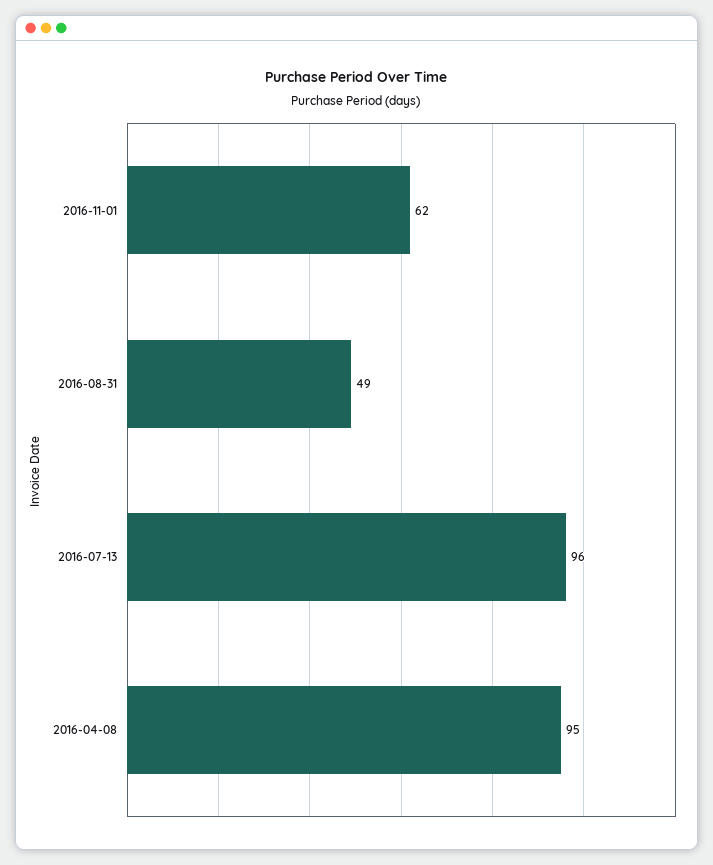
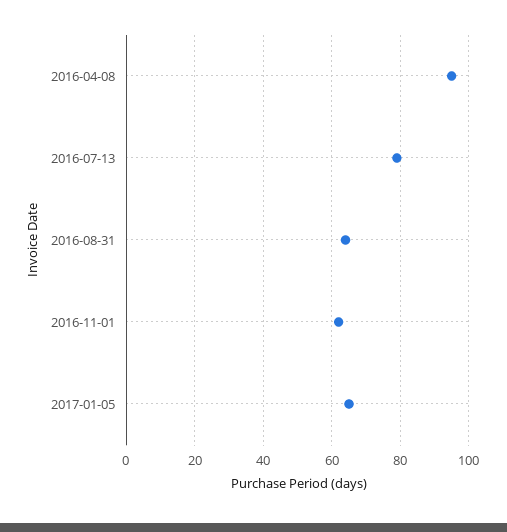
2016-08-31: 49 -> 65
2016-07-13: 96 -> 80
2017-01-05: none -> 65

